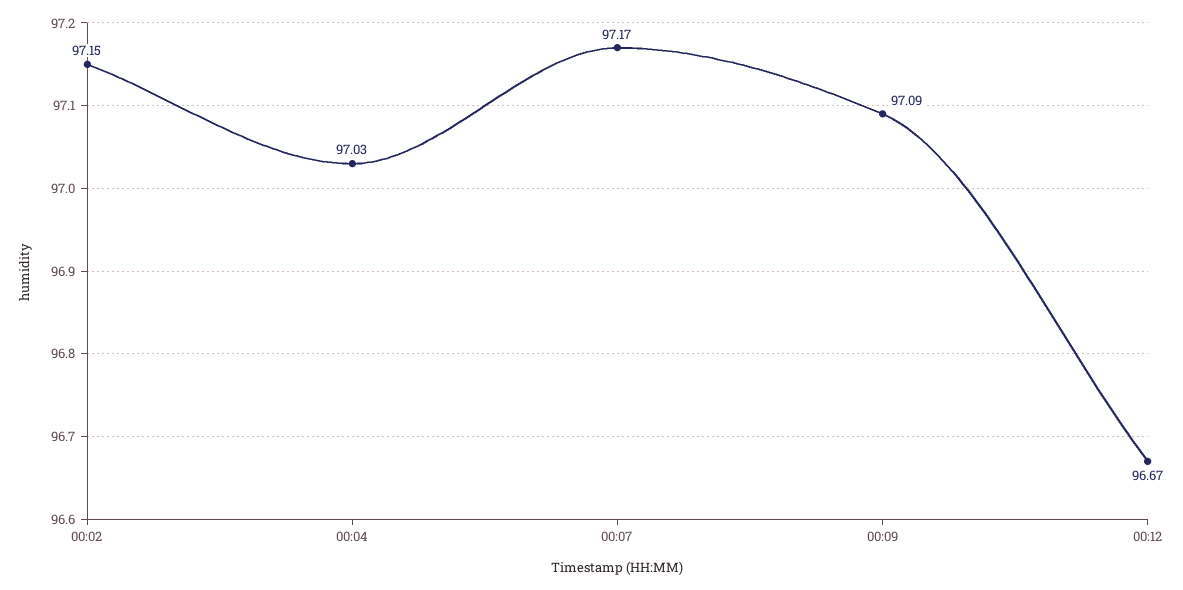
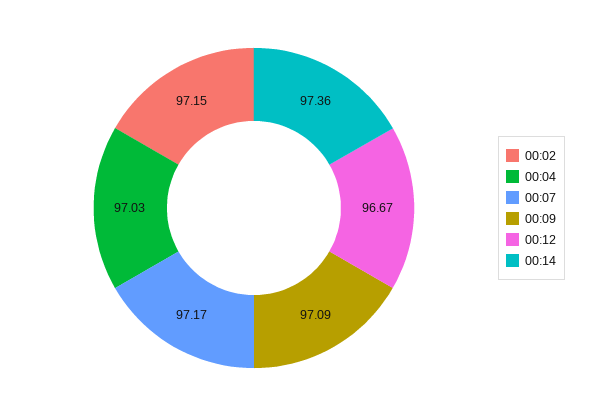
00:14: none -> 97.36

